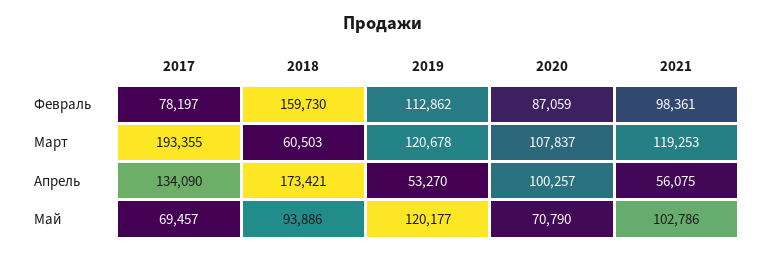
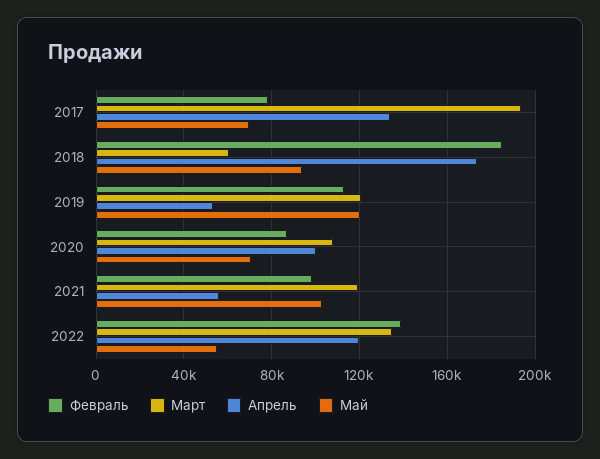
Февраль, 2018: 159730 -> 185000
Февраль, 2022: none -> 140000
Март, 2022: none -> 135000
Апрель, 2022: none -> 120000
Май, 2022: none -> 55000

